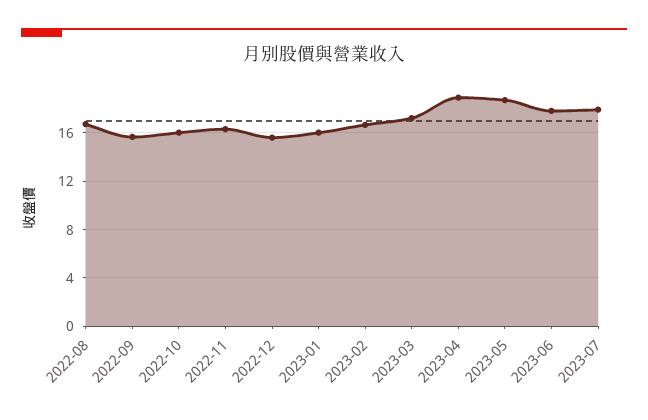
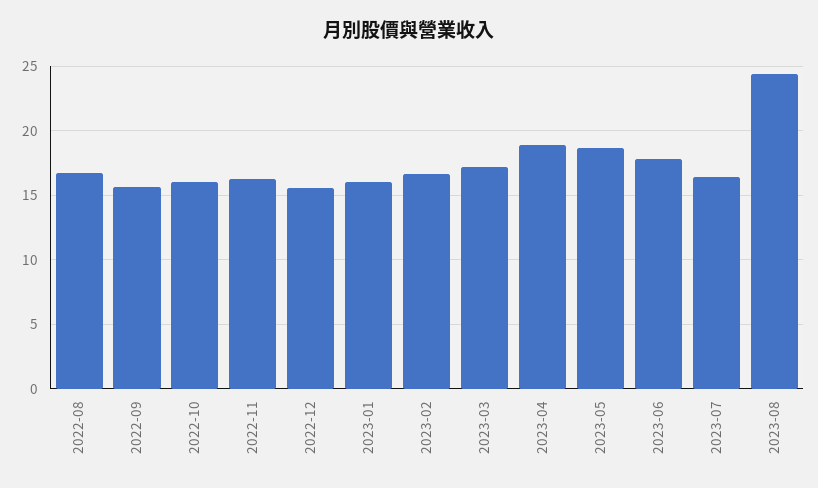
2023-07: 18 -> 16.5
2023-08: none -> 24.5

